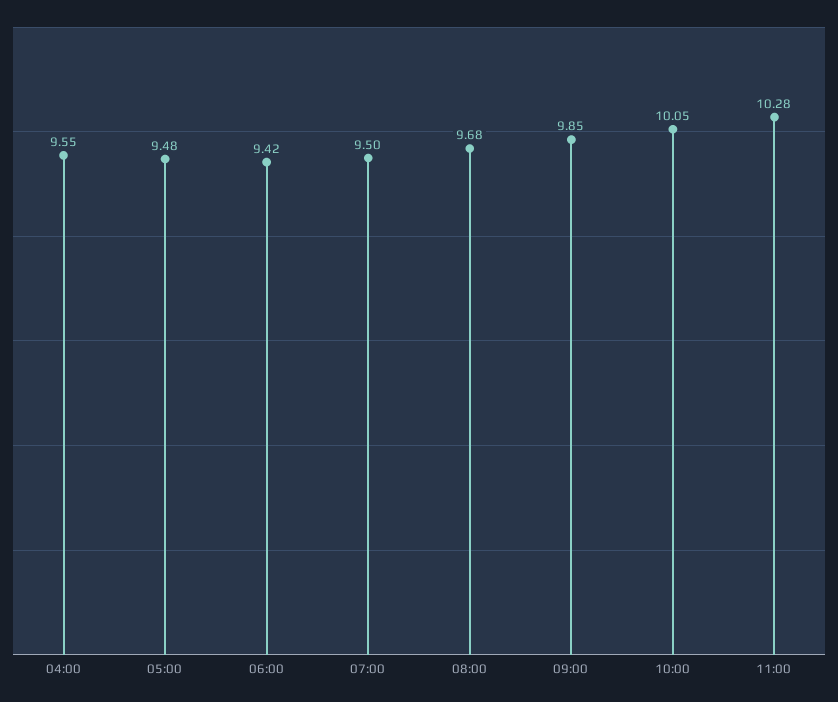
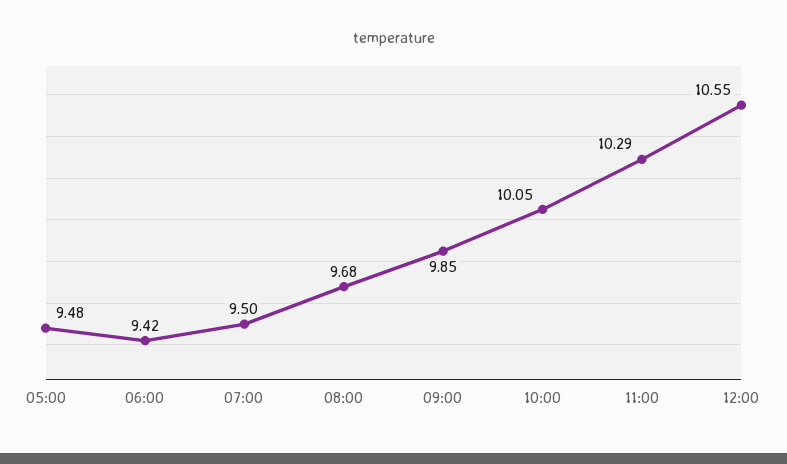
04:00: 9.55 -> none
11:00: 10.28 -> 10.29
12:00: none -> 10.55

